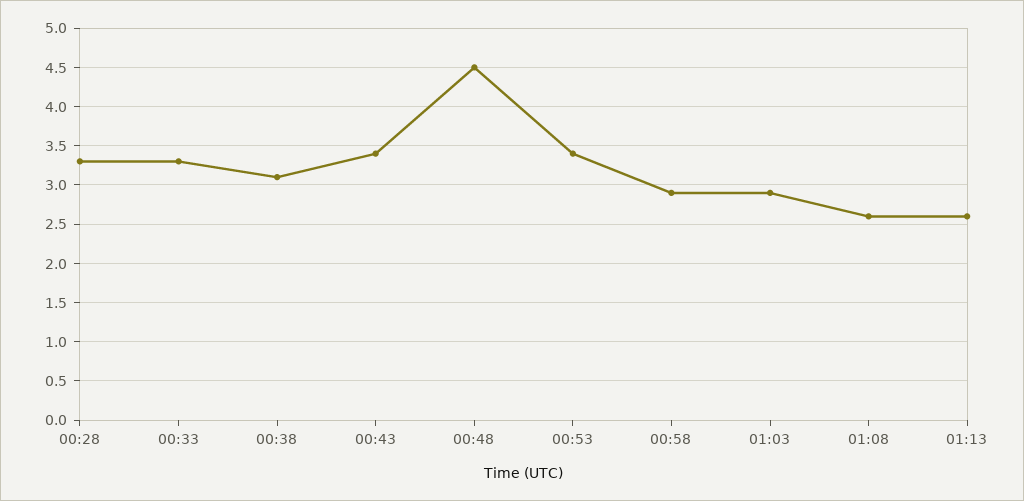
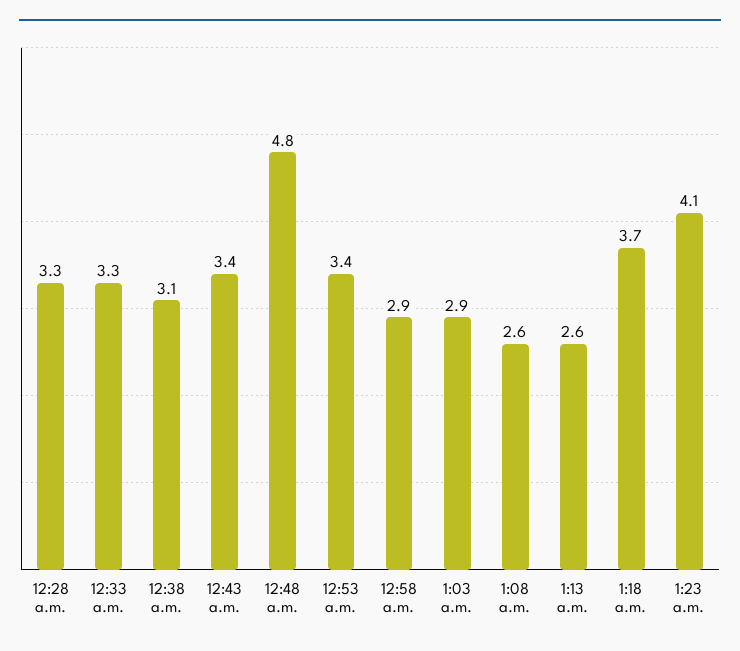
00:48: 4.5 -> 4.8
1:18 a.m.: none -> 3.7
1:23 a.m.: none -> 4.1

